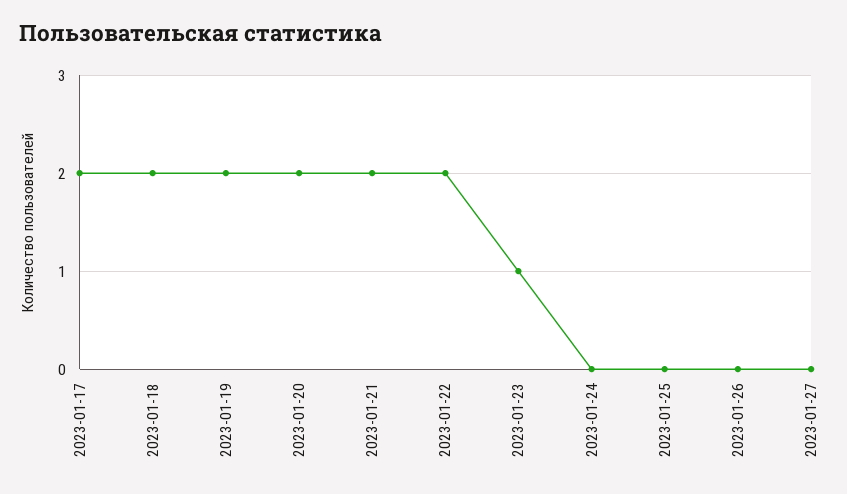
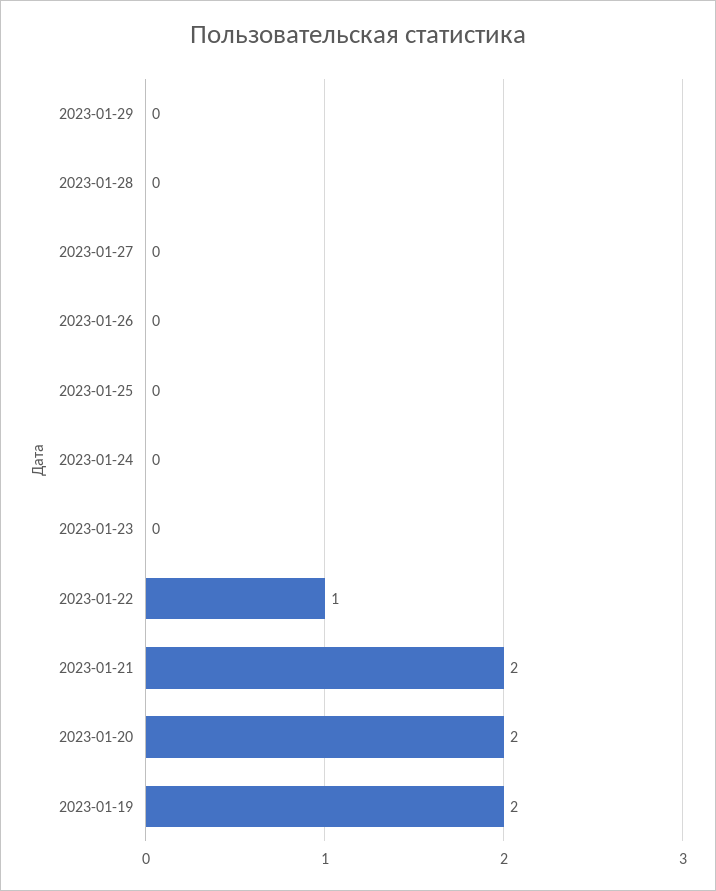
2023-01-17: 2 -> none
2023-01-18: 2 -> none
2023-01-22: 2 -> 1
2023-01-23: 1 -> 0
2023-01-29: none -> 0
2023-01-28: none -> 0

